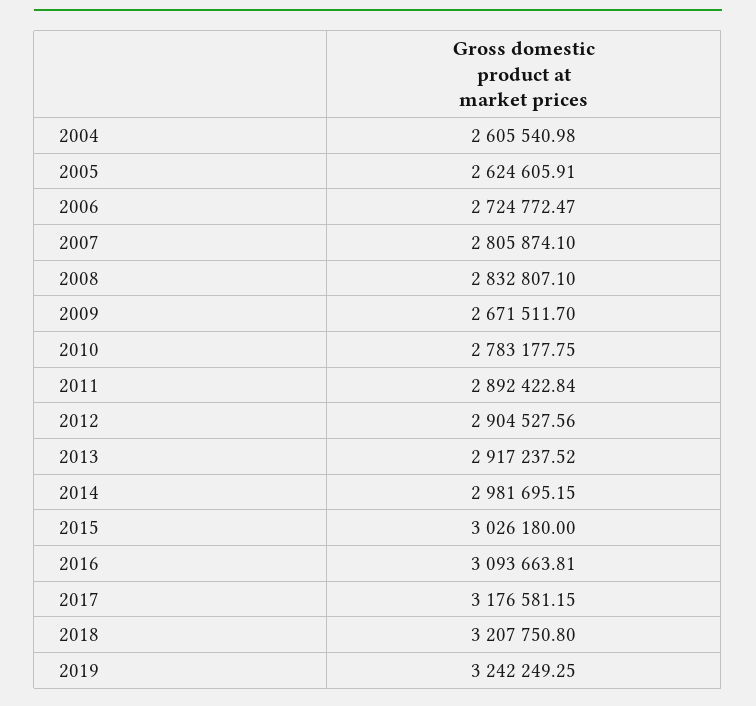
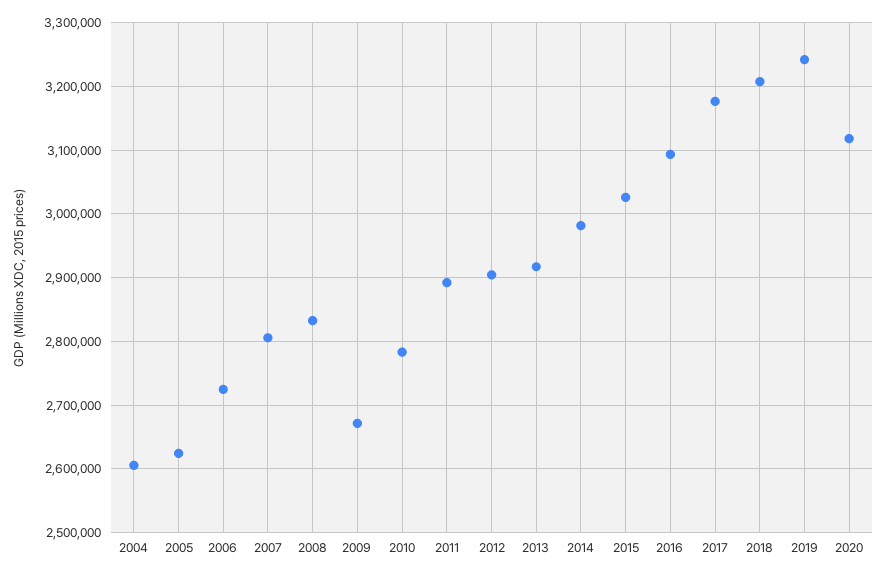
2020: none -> 3120000

